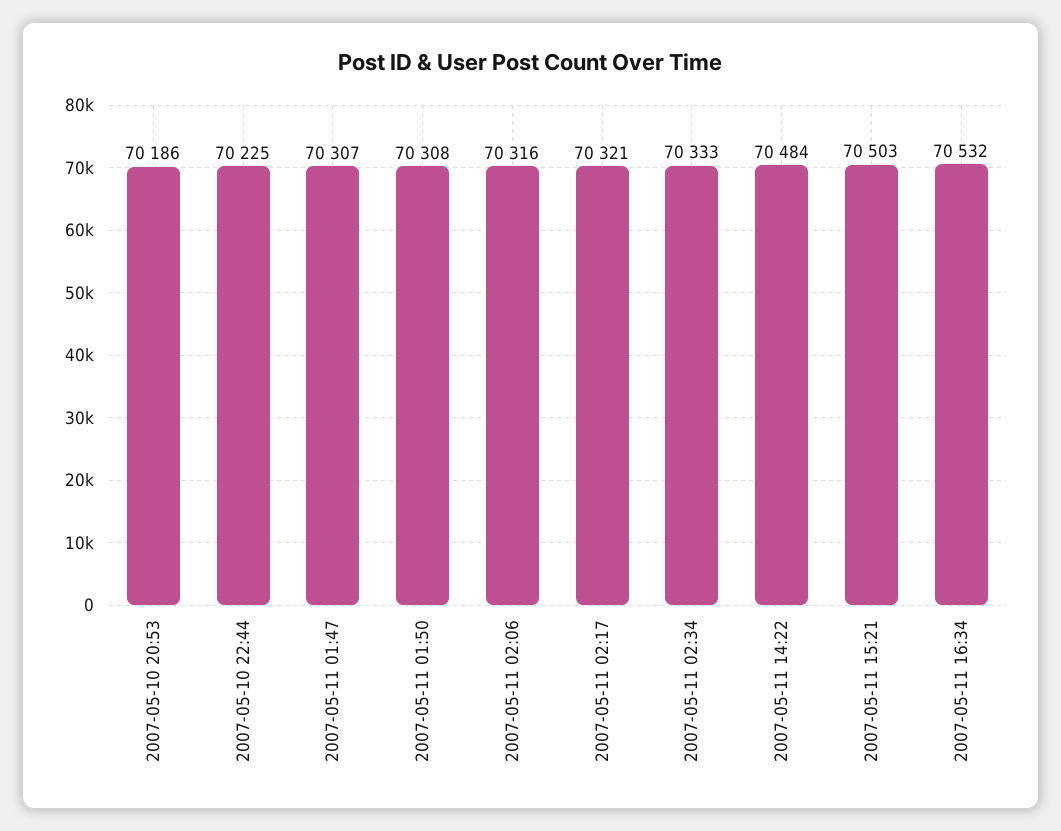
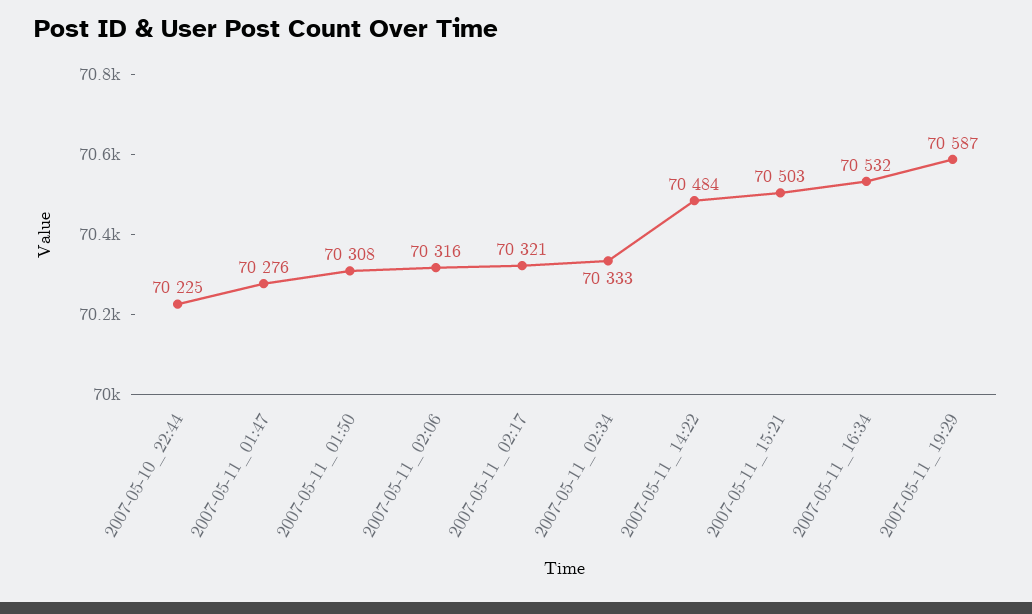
2007-05-10 20:53: 70186 -> none
2007-05-11 01:47: 70307 -> 70276
2007-05-11_19:29: none -> 70587

